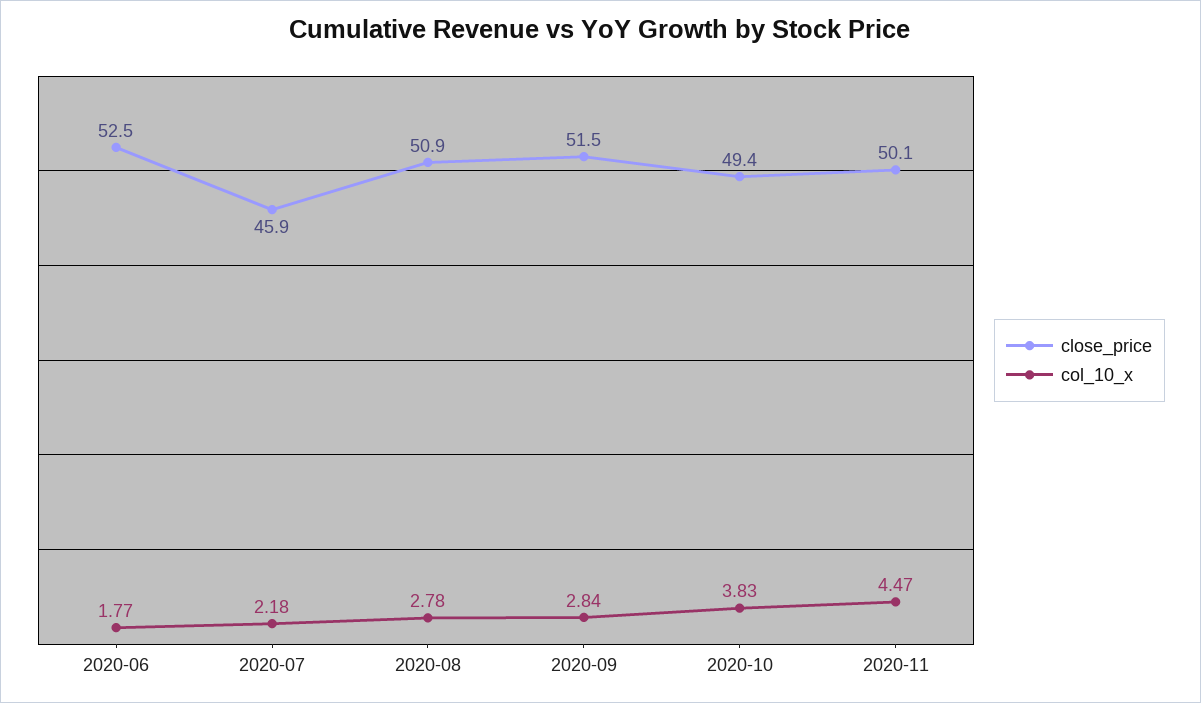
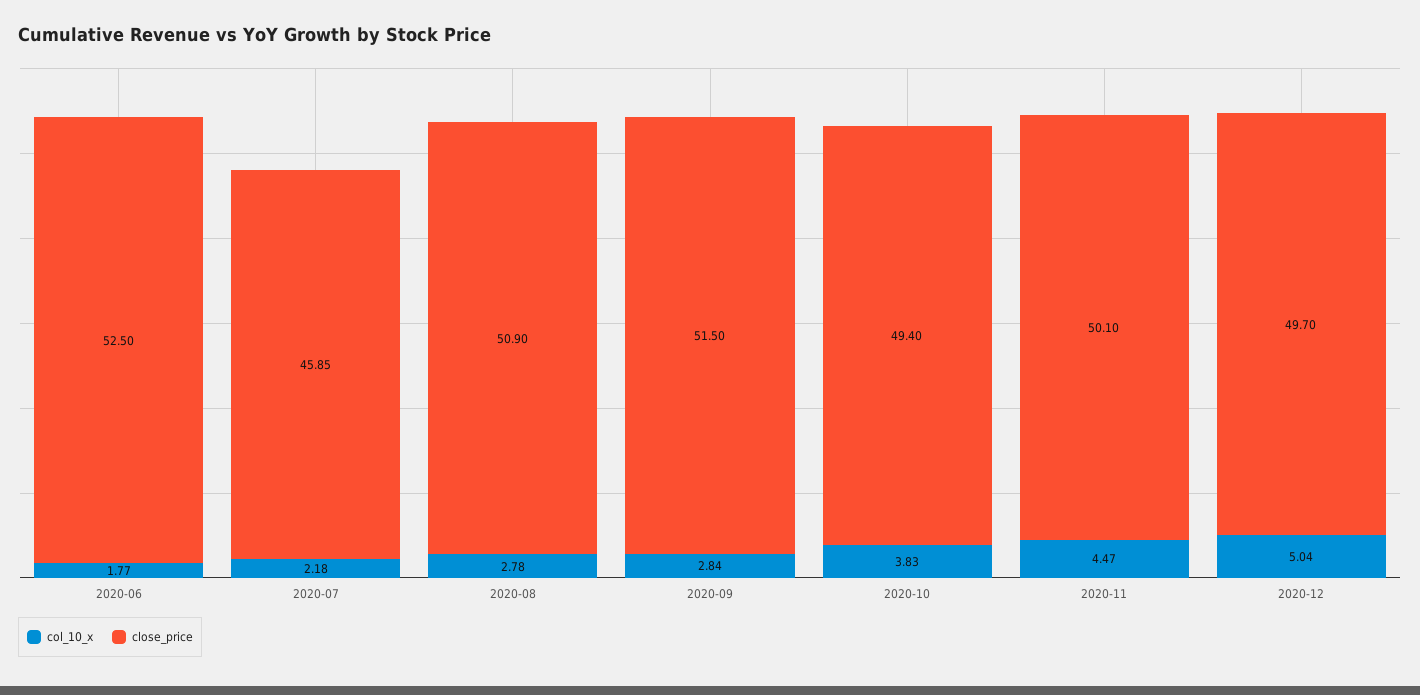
col_10_x, 2020-12: none -> 5.04
close_price, 2020-12: none -> 49.7

